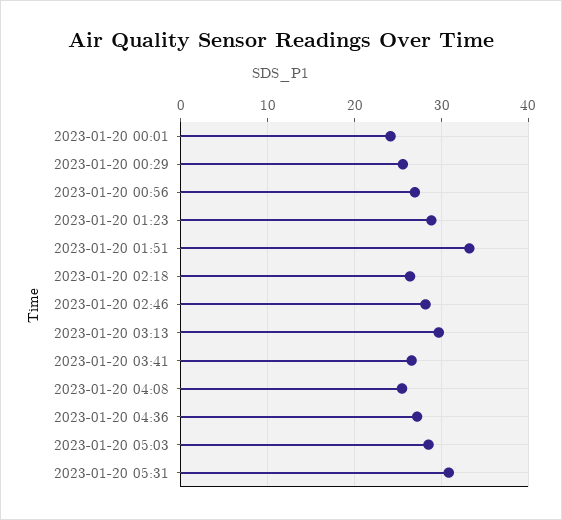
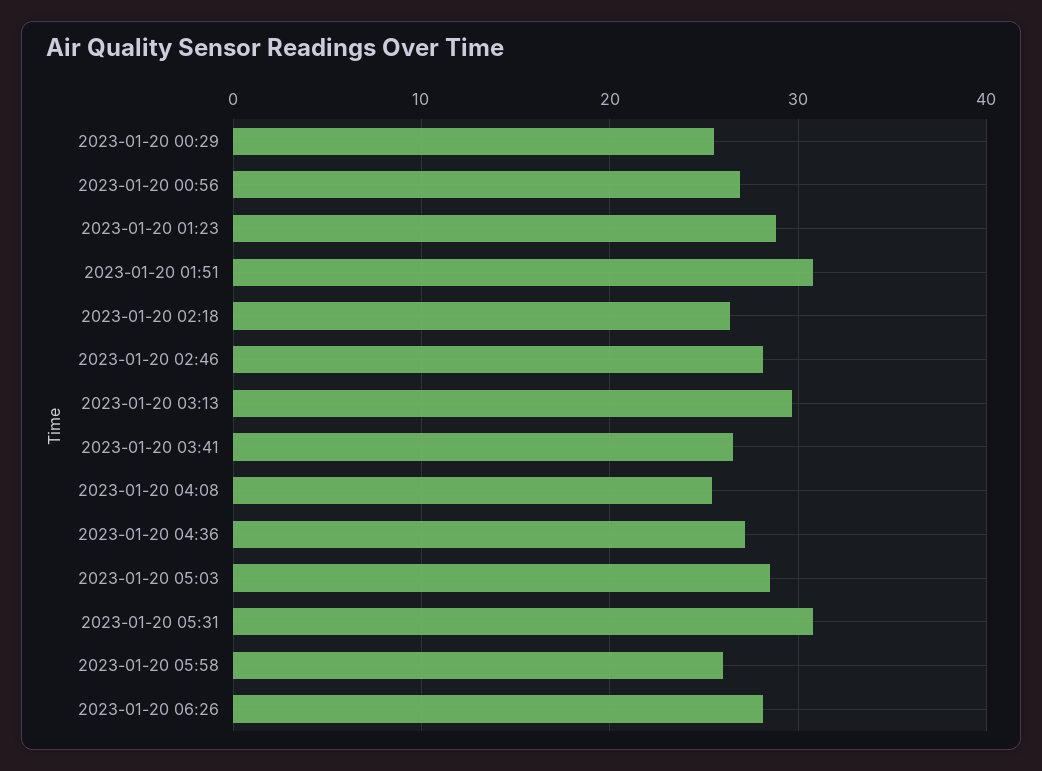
2023-01-20 00:01: 24 -> none
2023-01-20 01:51: 33 -> 31
2023-01-20 05:58: none -> 26
2023-01-20 06:26: none -> 28

